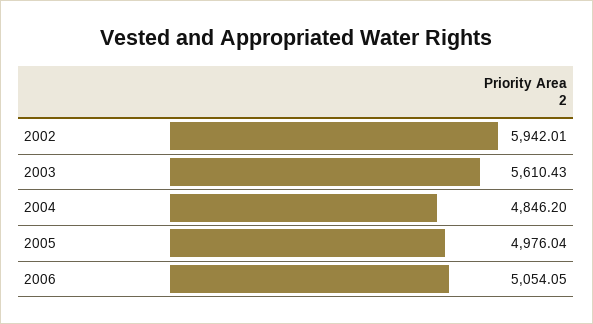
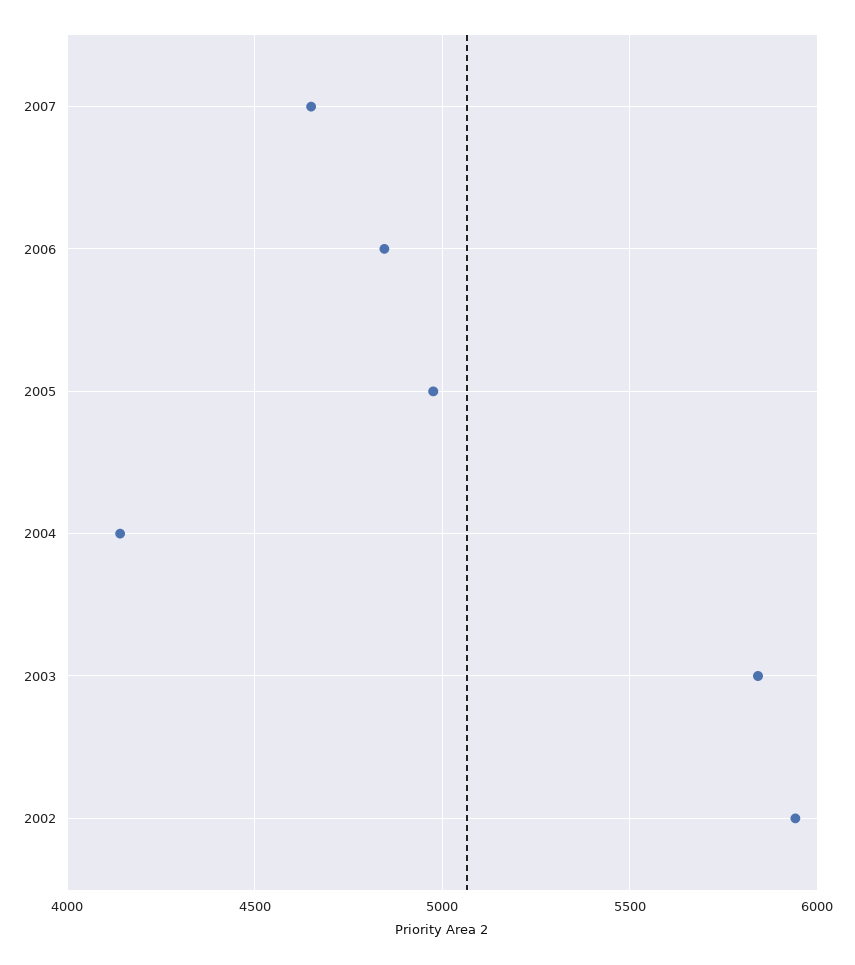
2003: 5610.43 -> 5850
2004: 4846.2 -> 4150
2006: 5054.05 -> 4850
2007: none -> 4650

